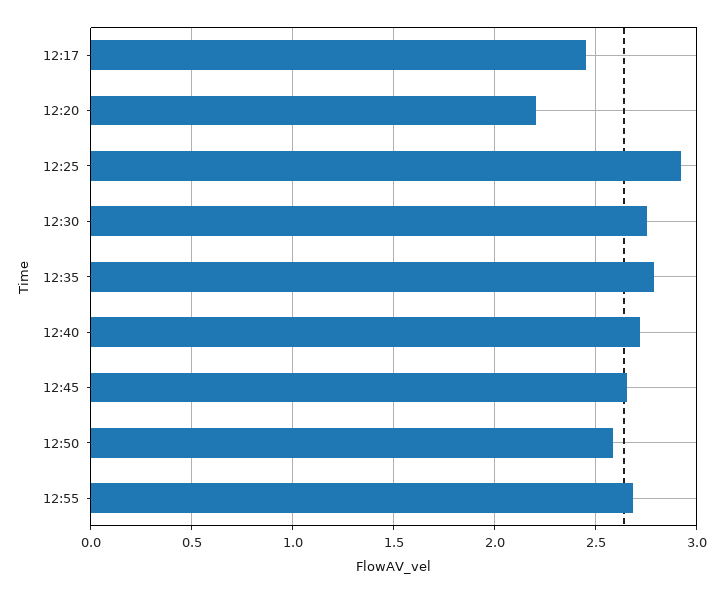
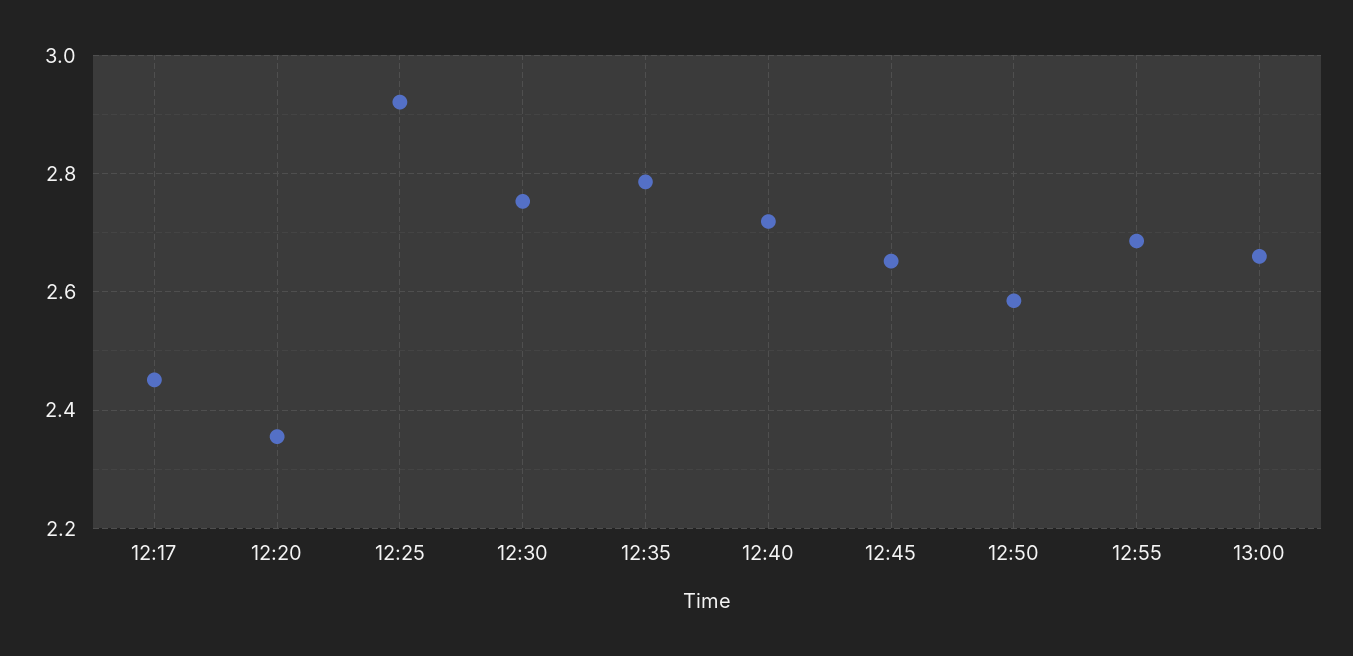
12:20: 2.2 -> 2.36
13:00: none -> 2.66

